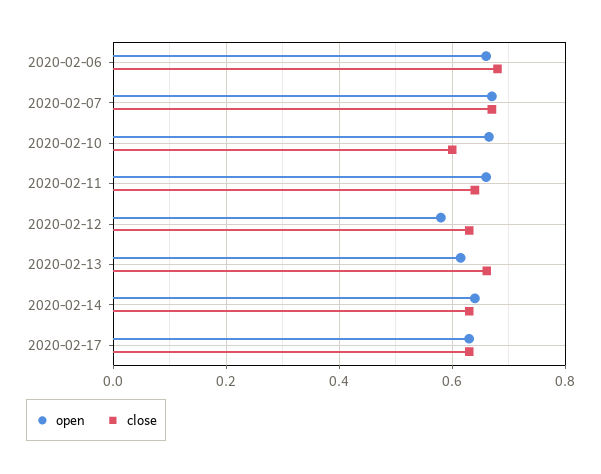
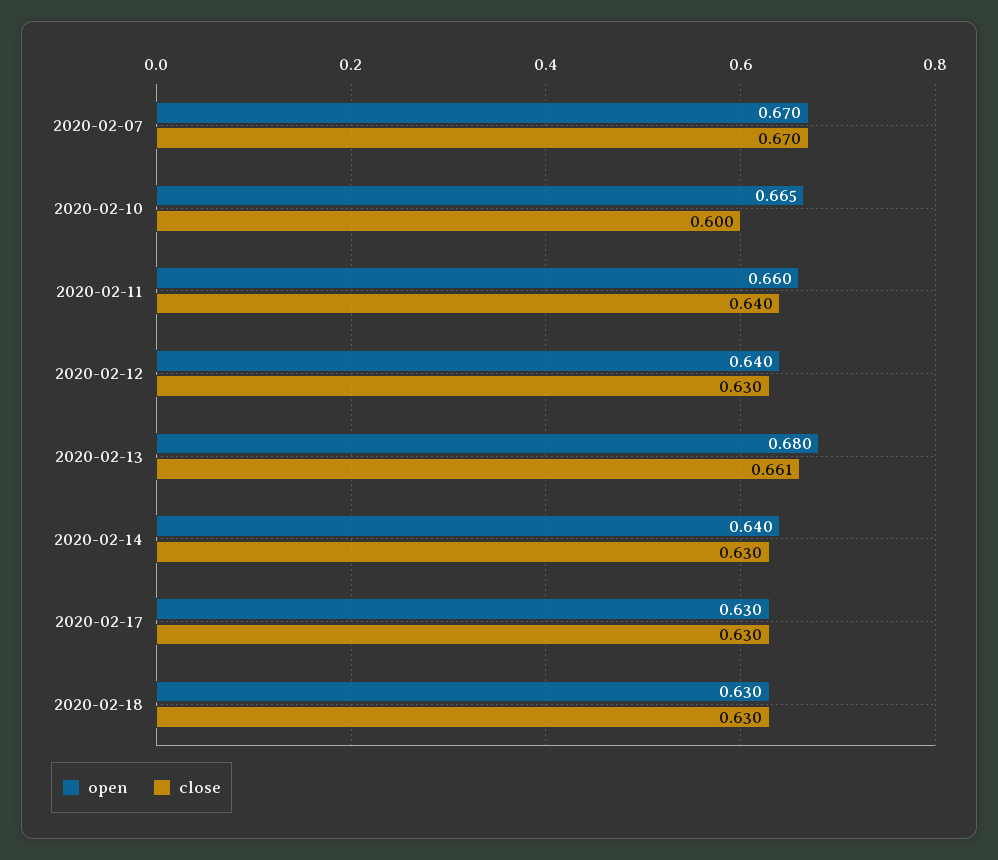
open, 2020-02-06: 0.66 -> none
close, 2020-02-06: 0.68 -> none
open, 2020-02-12: 0.58 -> 0.64
open, 2020-02-13: 0.62 -> 0.68
open, 2020-02-18: none -> 0.63
close, 2020-02-18: none -> 0.63

